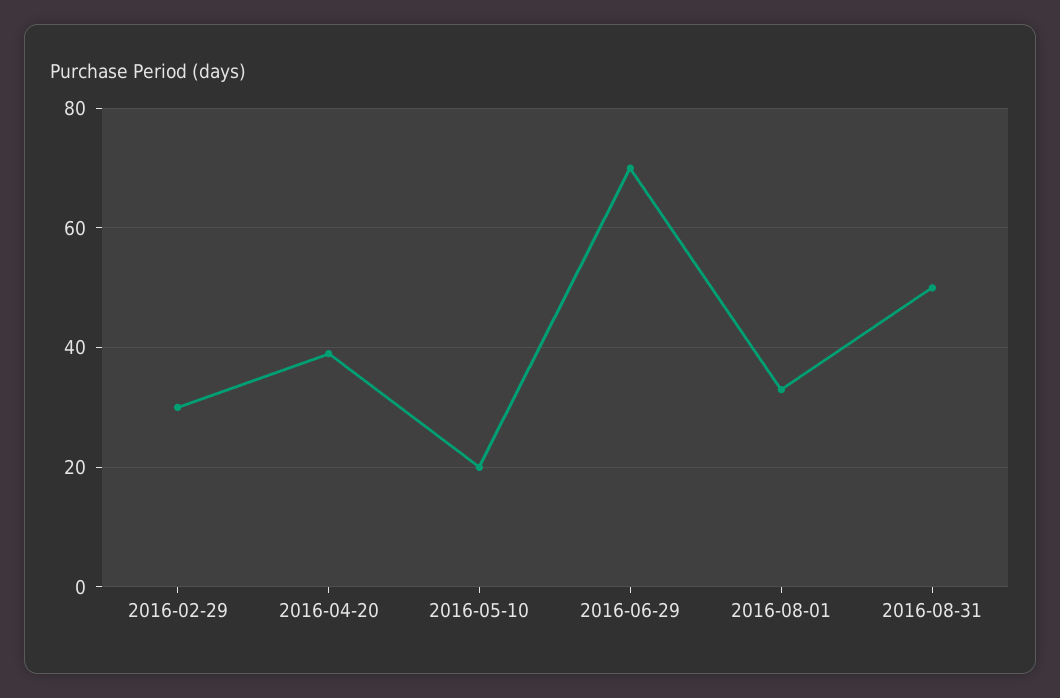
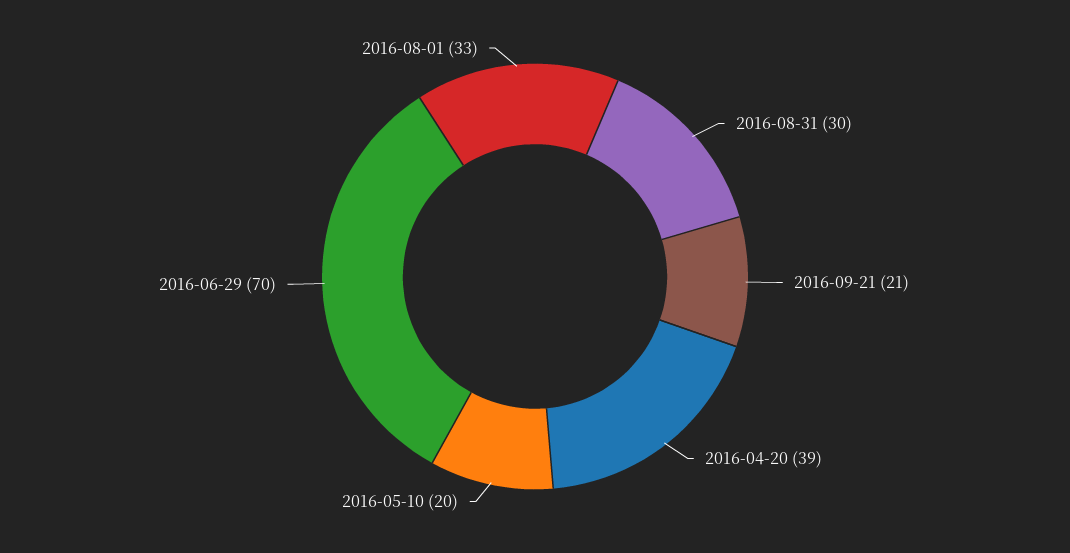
2016-02-29: 30 -> none
2016-08-31: 50 -> 30
2016-09-21: none -> 21

